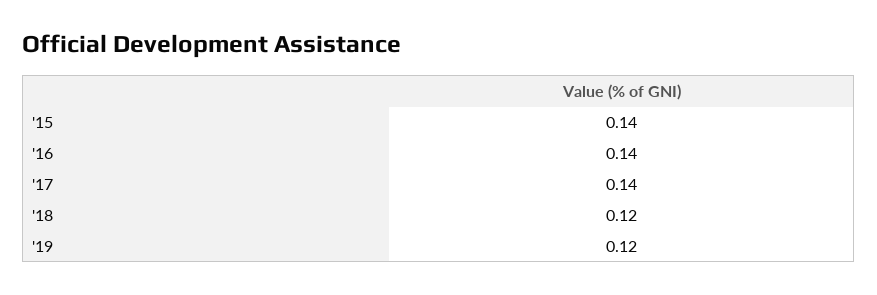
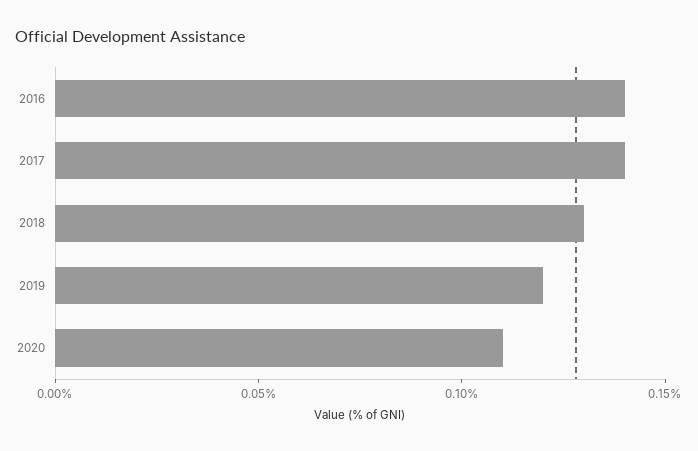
'15: 0.14 -> none
'18: 0.12 -> 0.13
2020: none -> 0.11

